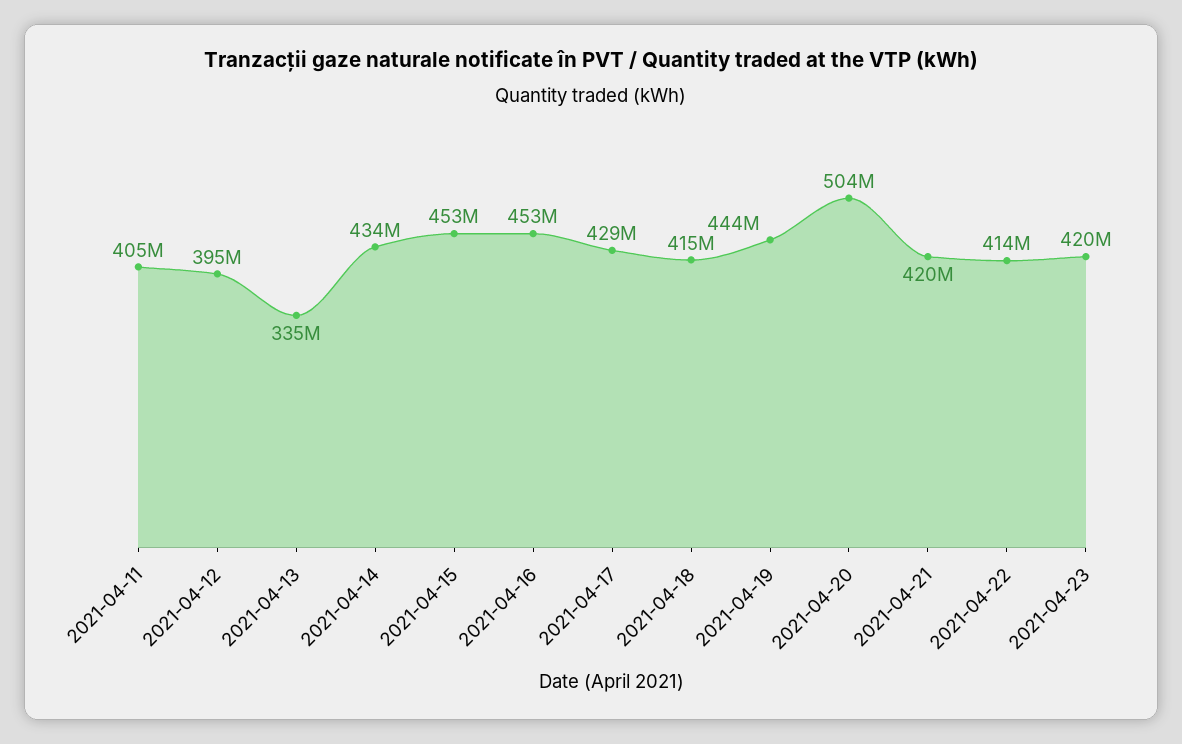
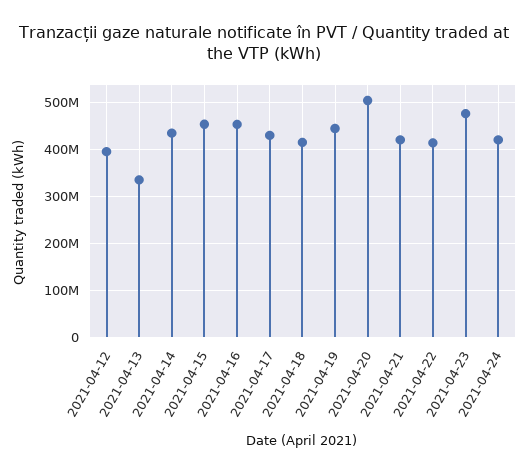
2021-04-11: 405000000 -> none
2021-04-23: 420000000 -> 480000000
2021-04-24: none -> 420000000

